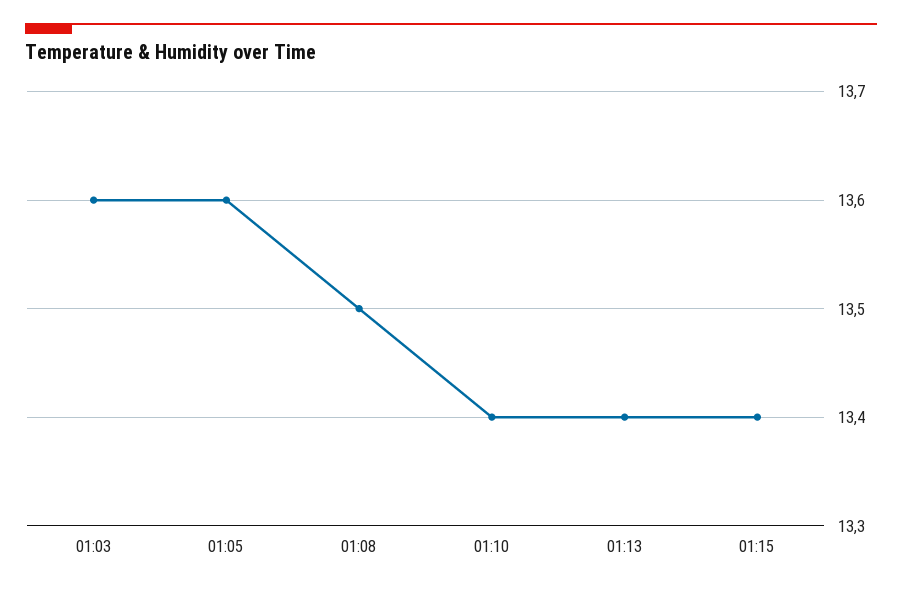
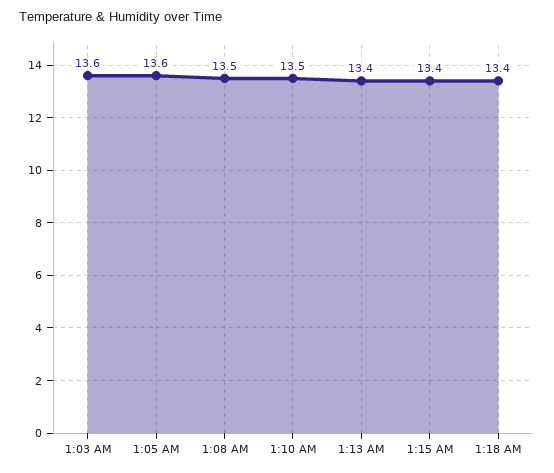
01:10: 13.4 -> 13.5
1:18 AM: none -> 13.4

